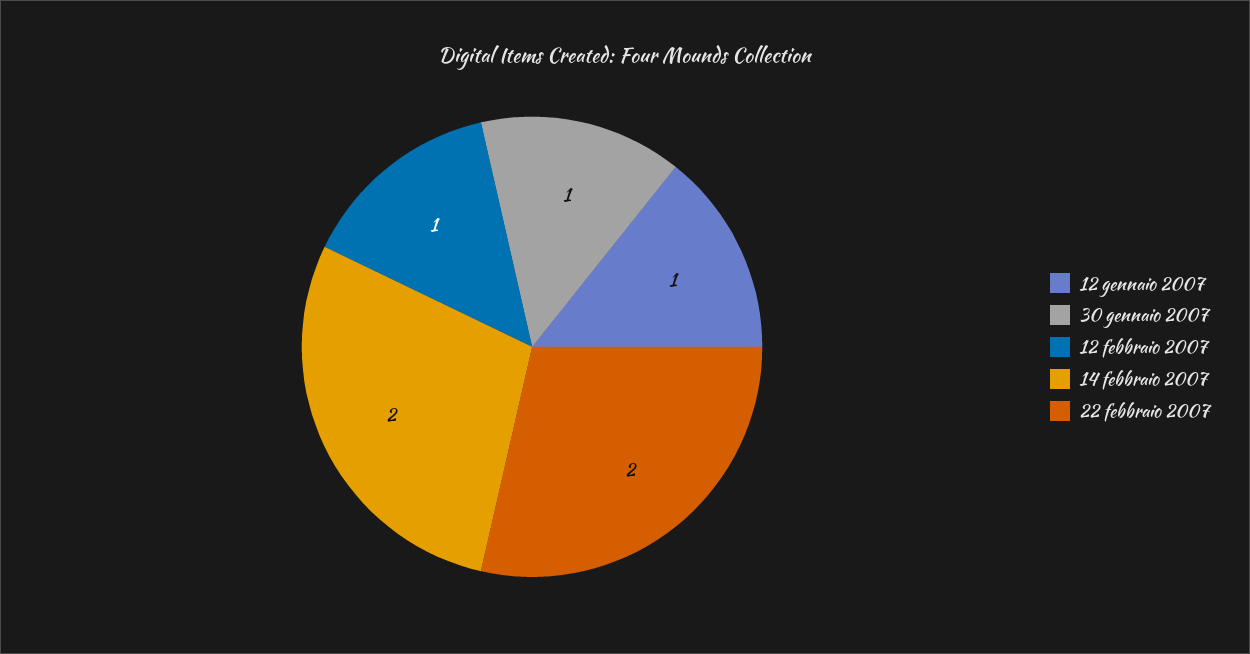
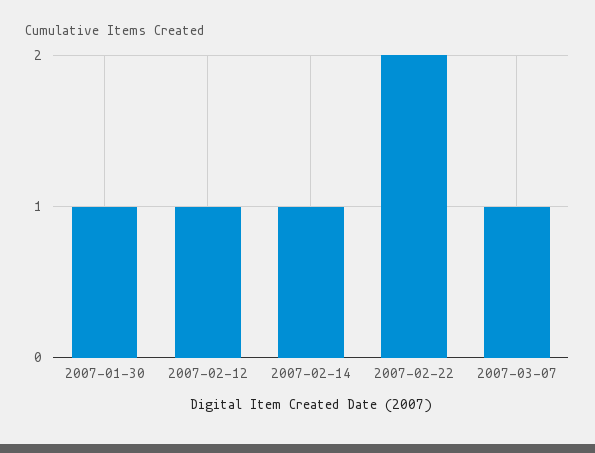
12 gennaio 2007: 1 -> none
14 febbraio 2007: 2 -> 1
2007-03-07: none -> 1

